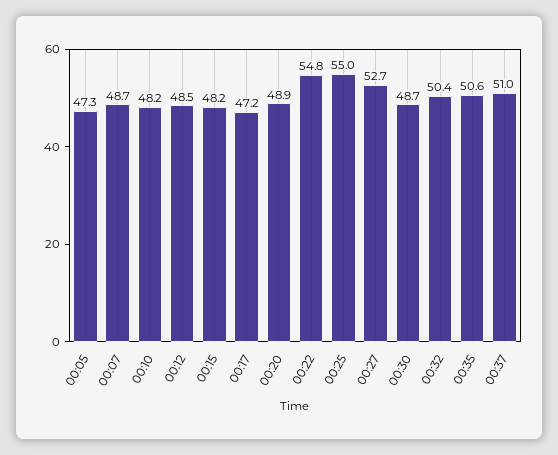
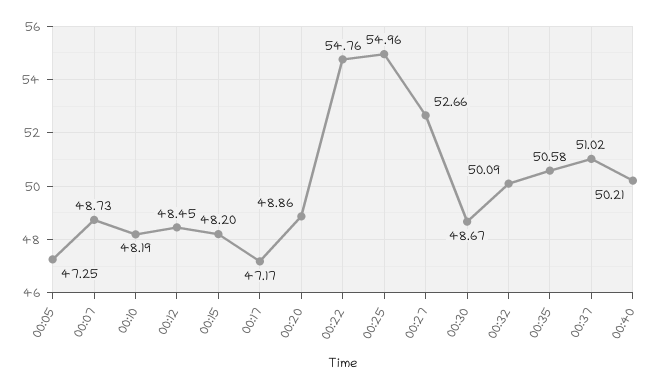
00:32: 50.4 -> 50.09
00:40: none -> 50.21

